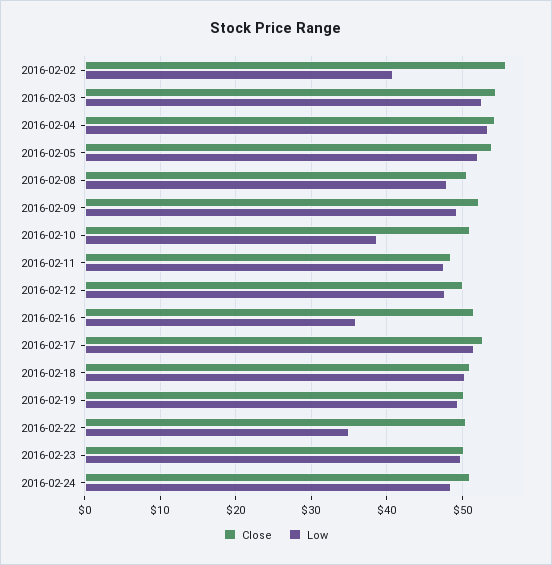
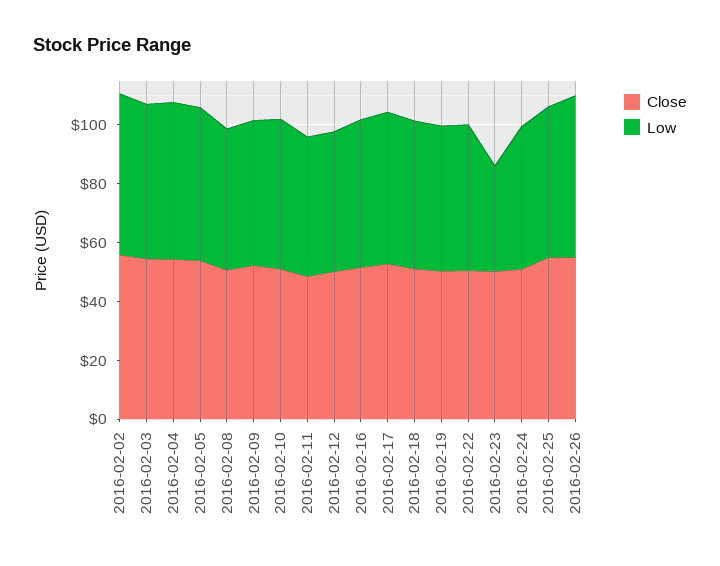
Low, 2016-02-02: 41 -> 55
Low, 2016-02-10: 39 -> 50
Low, 2016-02-16: 36 -> 50
Low, 2016-02-22: 35 -> 50
Low, 2016-02-23: 50 -> 35
Close, 2016-02-25: none -> 55
Low, 2016-02-25: none -> 50
Close, 2016-02-26: none -> 55
Low, 2016-02-26: none -> 55

